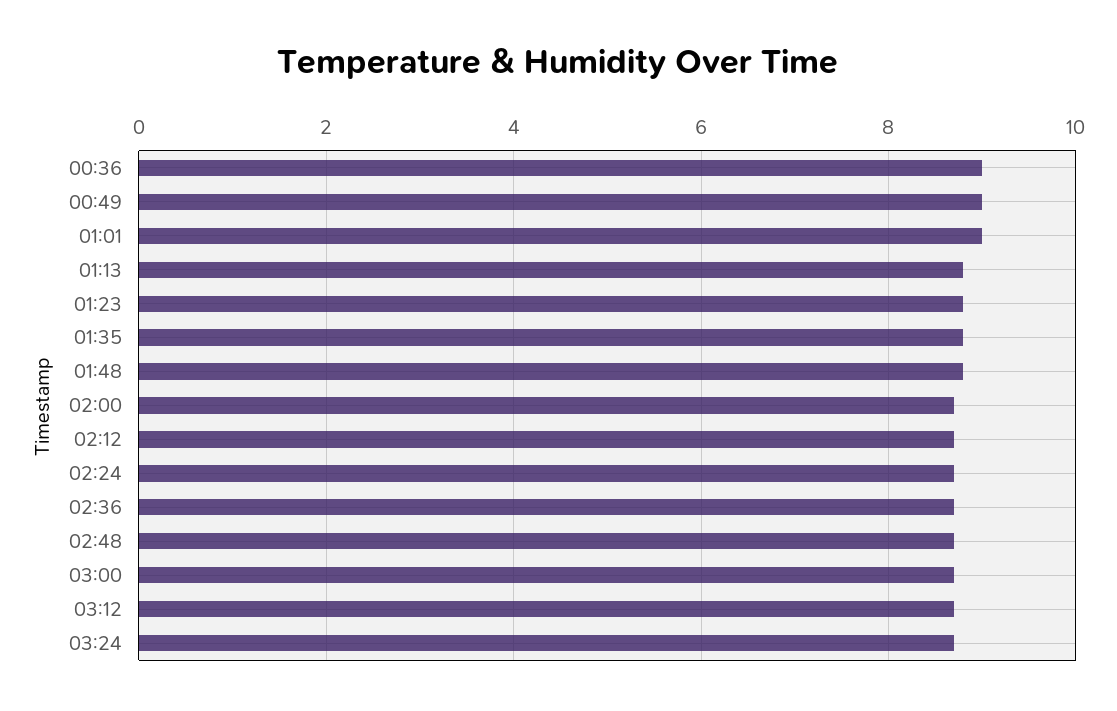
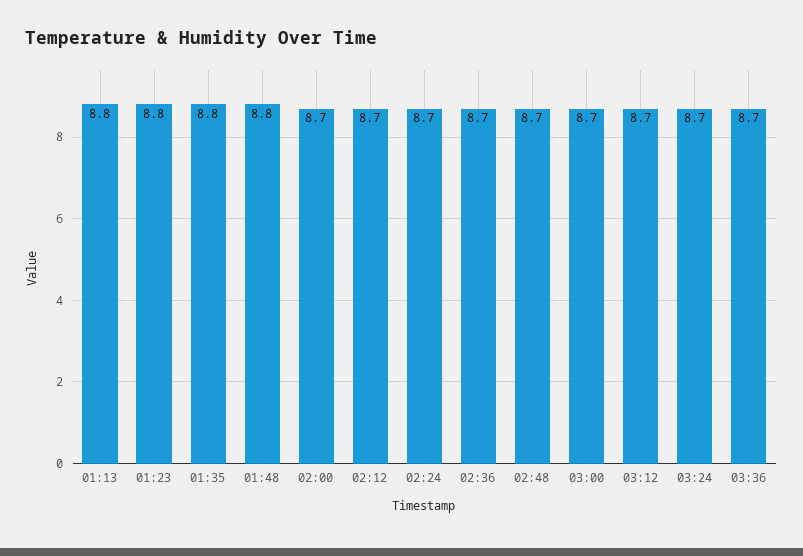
00:36: 9 -> none
00:49: 9 -> none
01:01: 9 -> none
03:36: none -> 8.7

